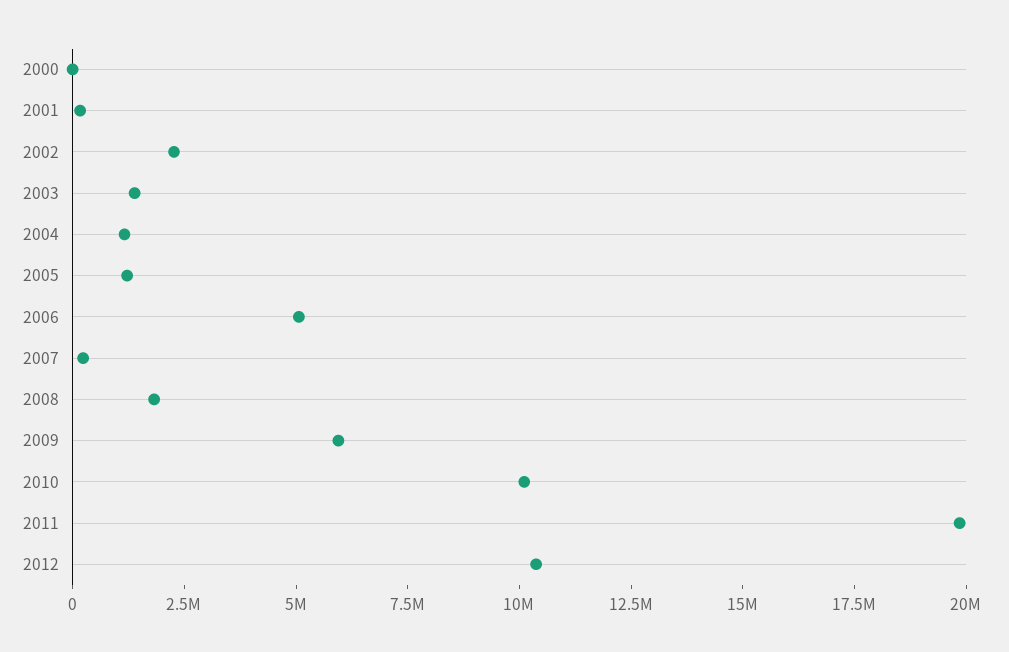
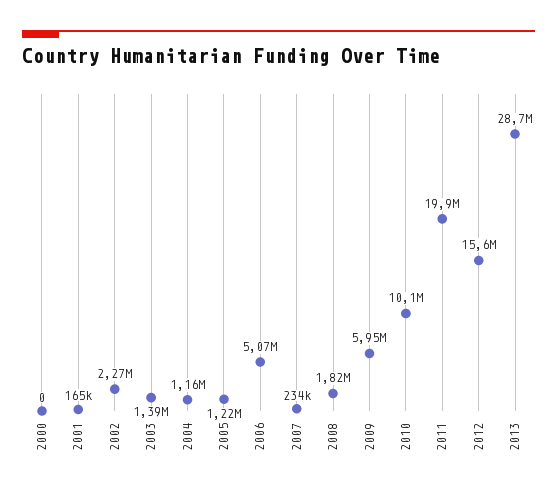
2012: 10500000 -> 15600000
2013: none -> 28700000

